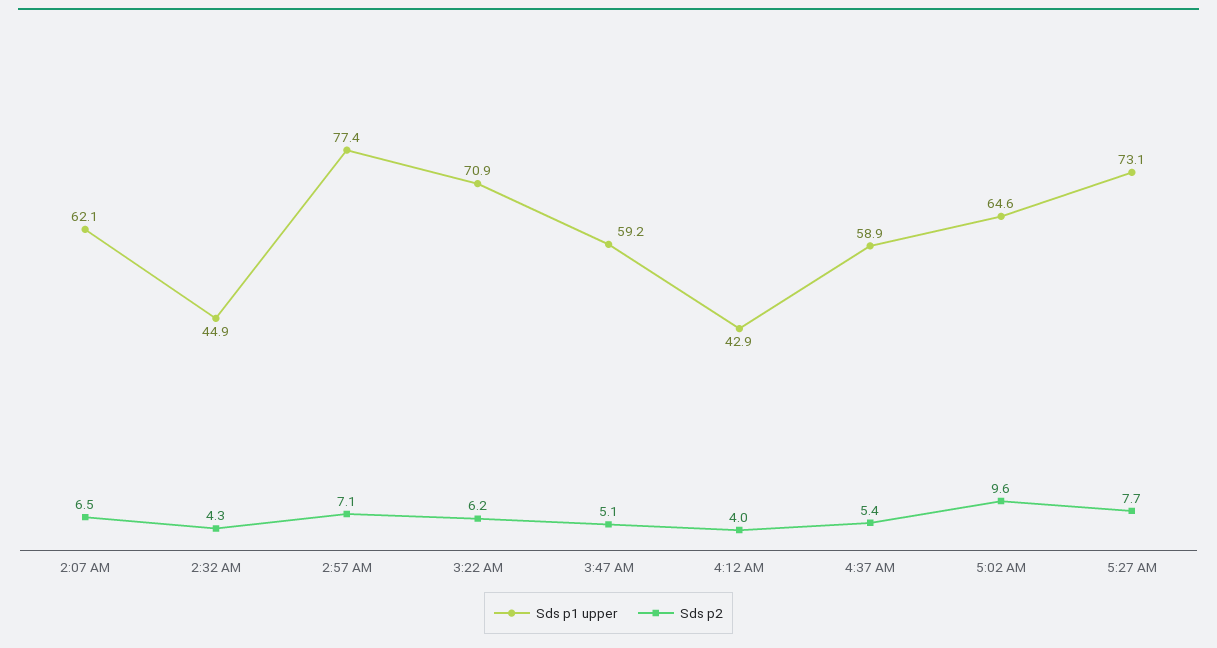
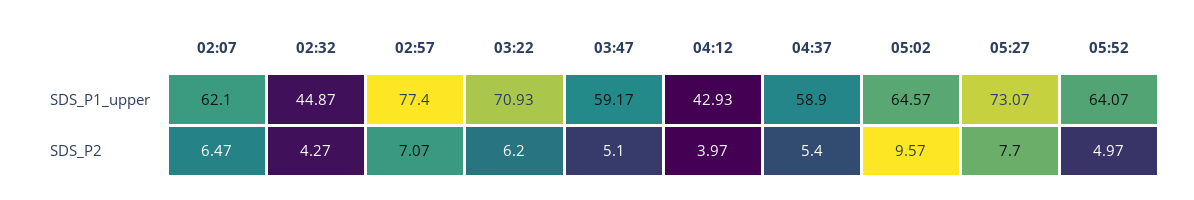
Sds p1 upper, 05:52: none -> 64.07
Sds p2, 05:52: none -> 4.97

